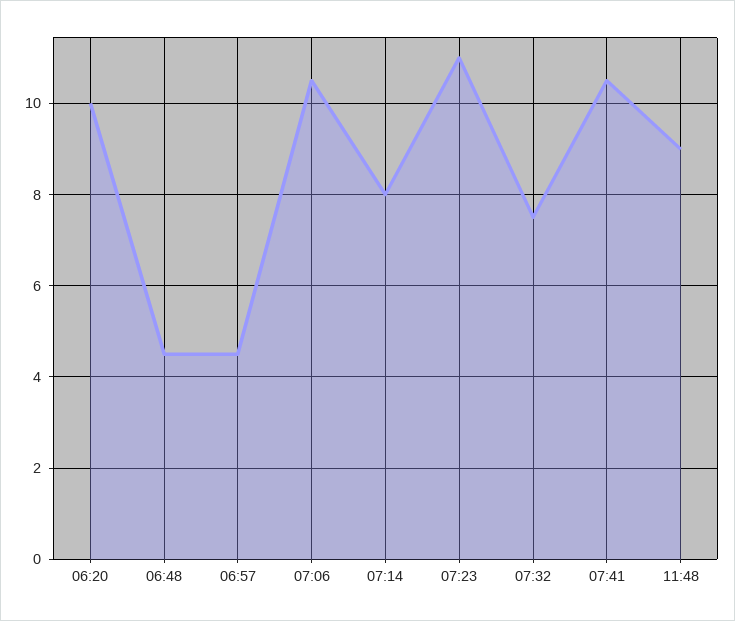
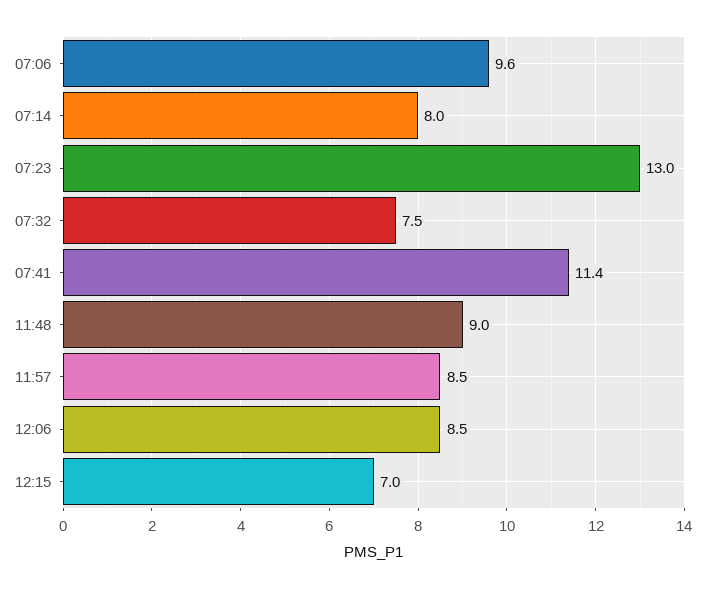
06:20: 10 -> none
06:48: 4.5 -> none
06:57: 4.5 -> none
07:06: 10.5 -> 9.6
07:23: 11 -> 13
07:41: 10.5 -> 11.4
11:57: none -> 8.5
12:06: none -> 8.5
12:15: none -> 7

